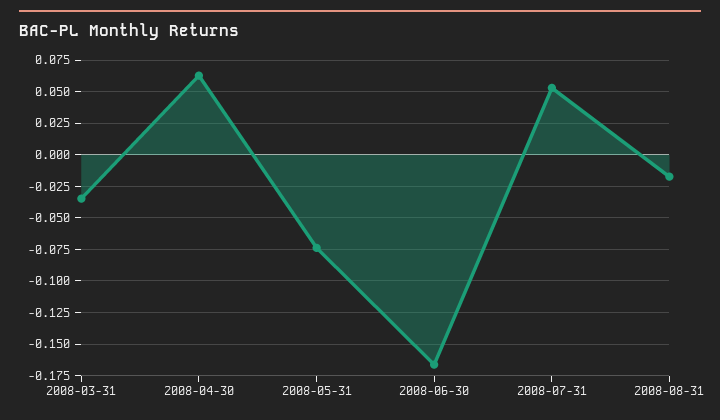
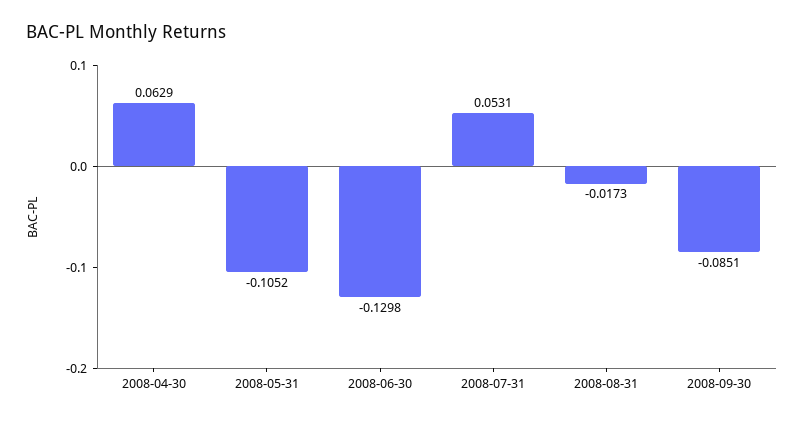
2008-03-31: -0.035 -> none
2008-05-31: -0.075 -> -0.1052
2008-06-30: -0.165 -> -0.1298
2008-09-30: none -> -0.0851

